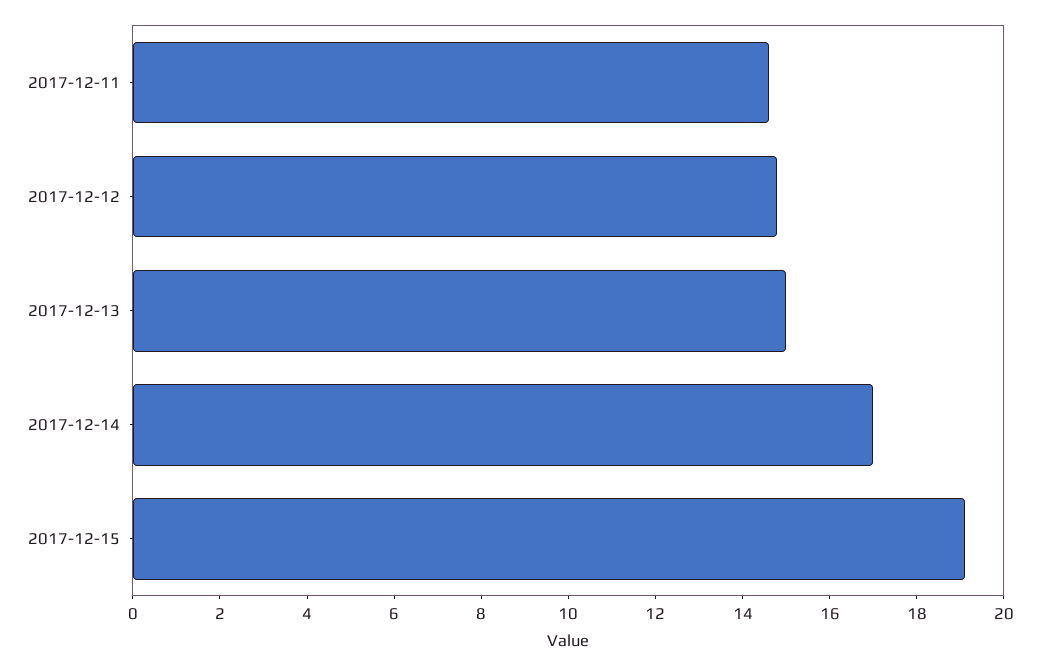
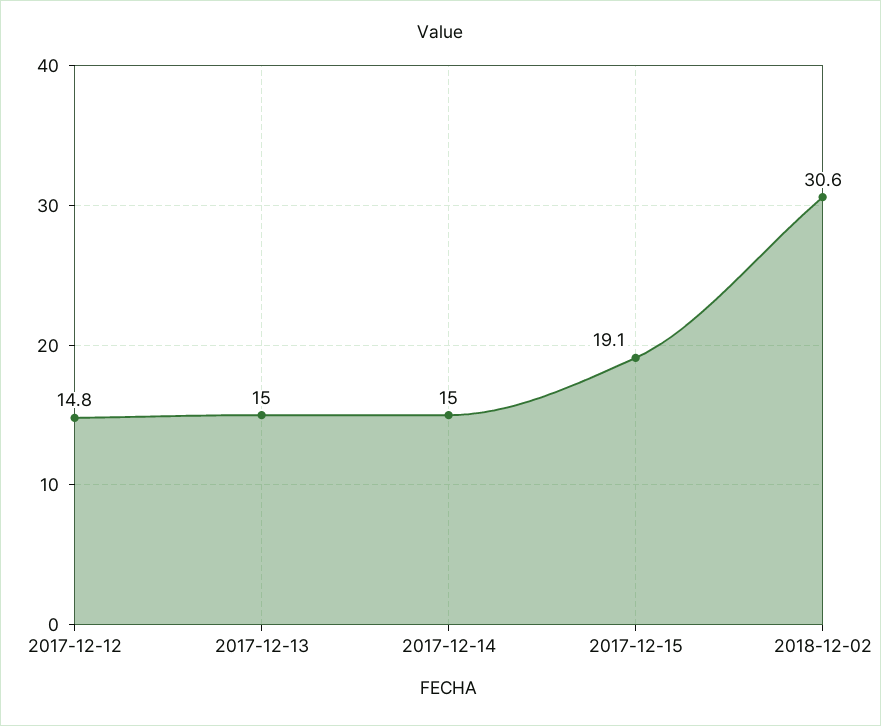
2017-12-11: 14.5 -> none
2017-12-14: 17 -> 15
2018-12-02: none -> 30.6

